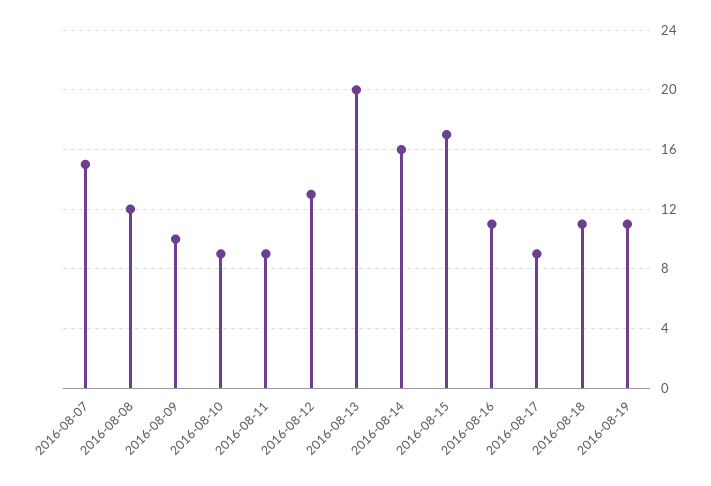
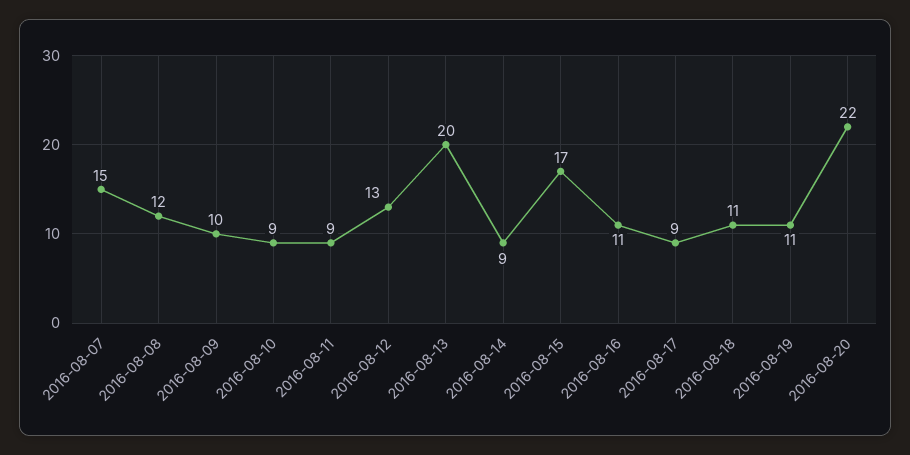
2016-08-14: 16 -> 9
2016-08-20: none -> 22

